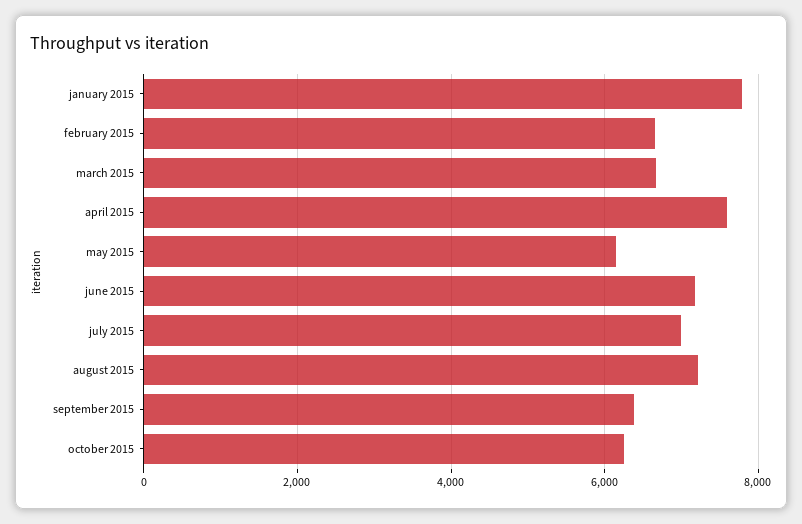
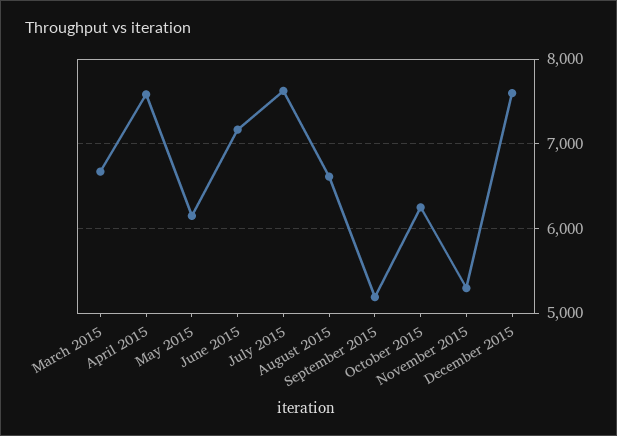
january 2015: 7800 -> none
february 2015: 6600 -> none
july 2015: 7000 -> 7600
august 2015: 7200 -> 6600
september 2015: 6400 -> 5200
November 2015: none -> 5300
December 2015: none -> 7600

